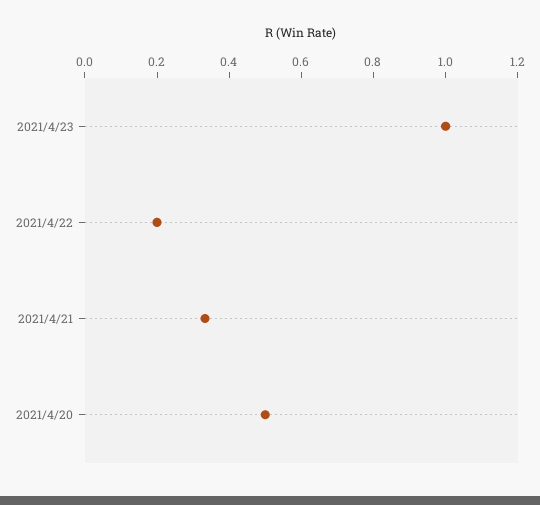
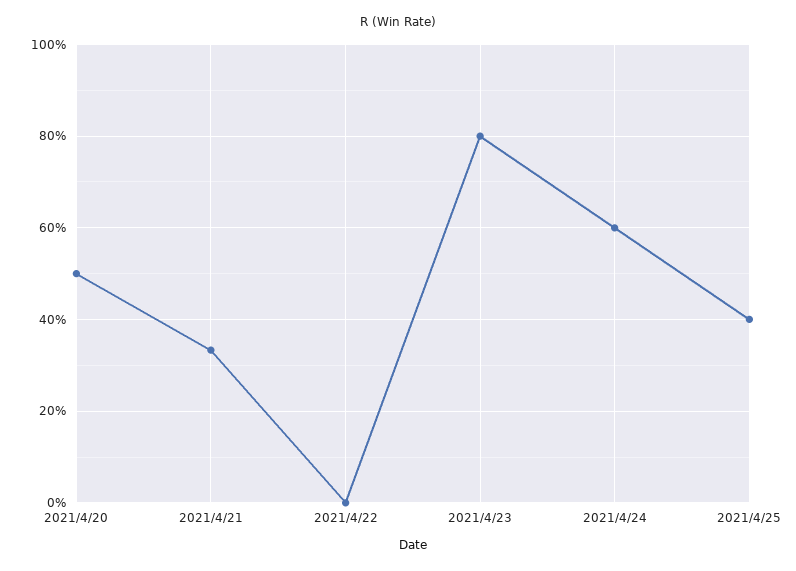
2021/4/23: 1 -> 0.8
2021/4/22: 0.2 -> 0
2021/4/24: none -> 0.6
2021/4/25: none -> 0.4

